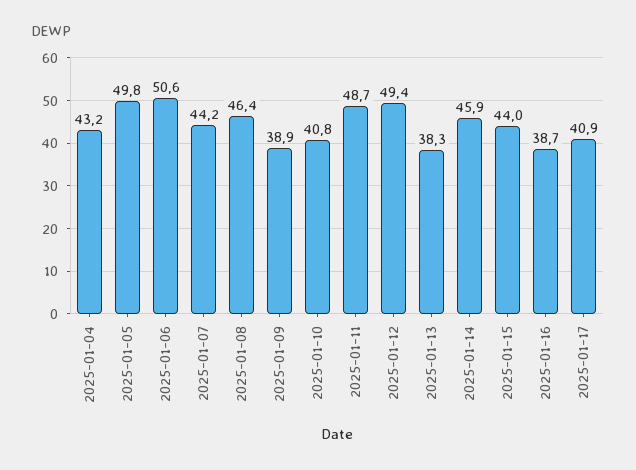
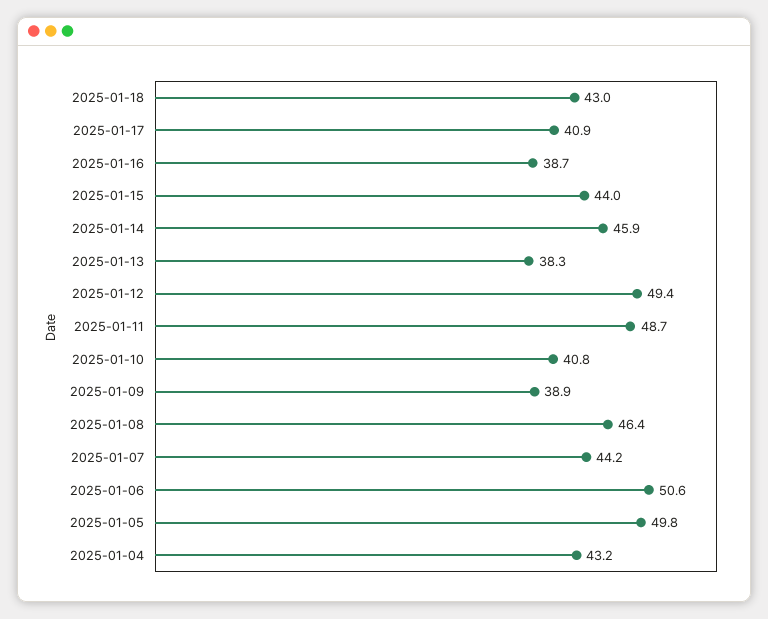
2025-01-18: none -> 43

